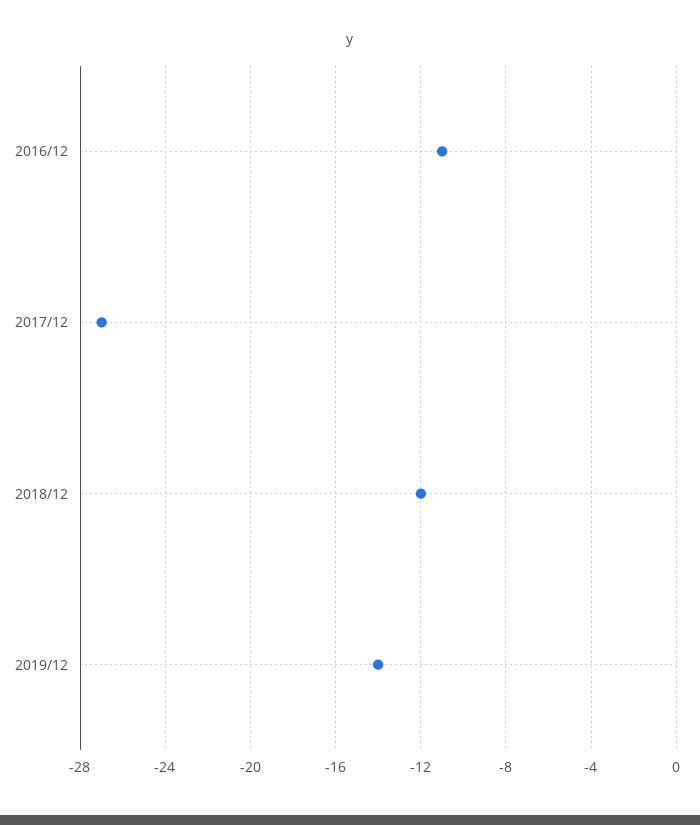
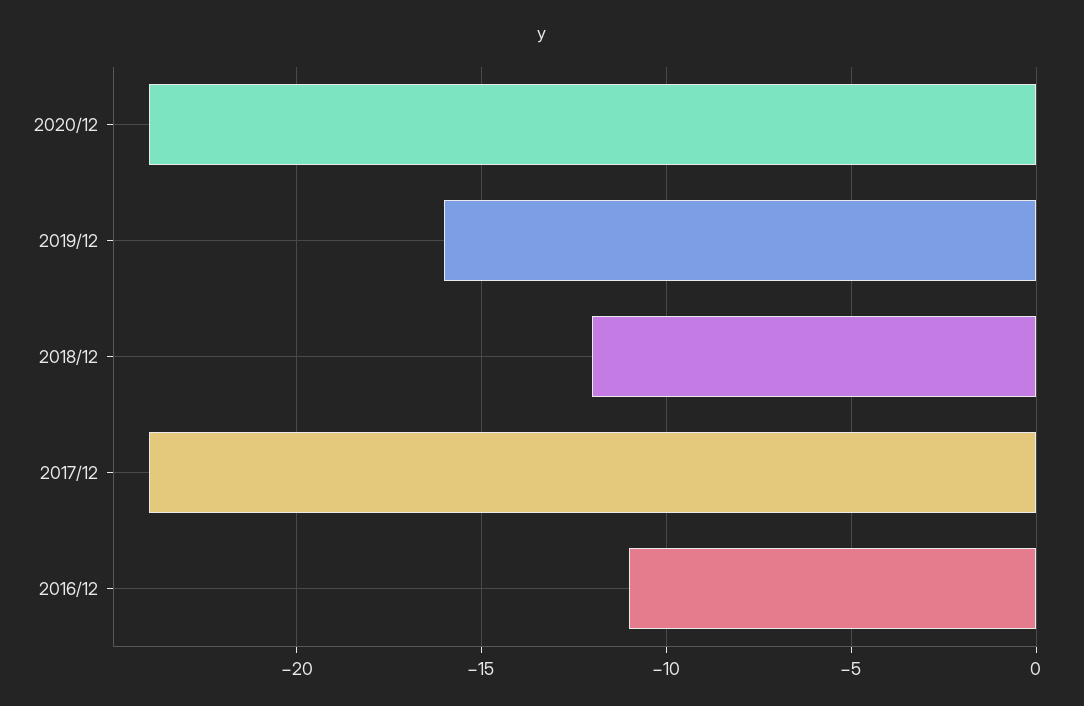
2017/12: -27 -> -24
2019/12: -14 -> -16
2020/12: none -> -24

